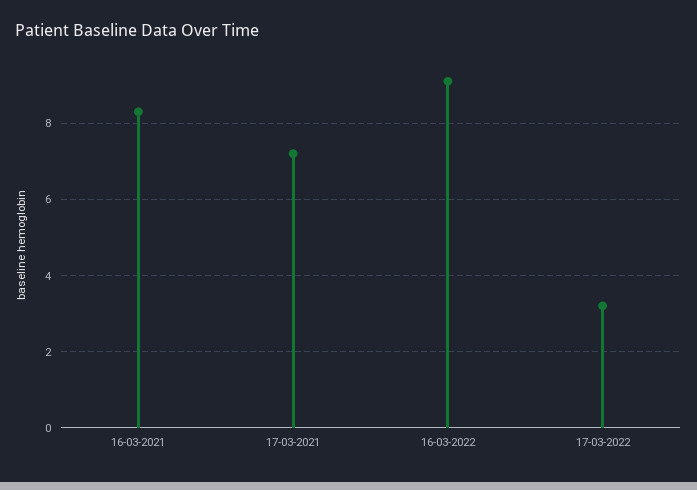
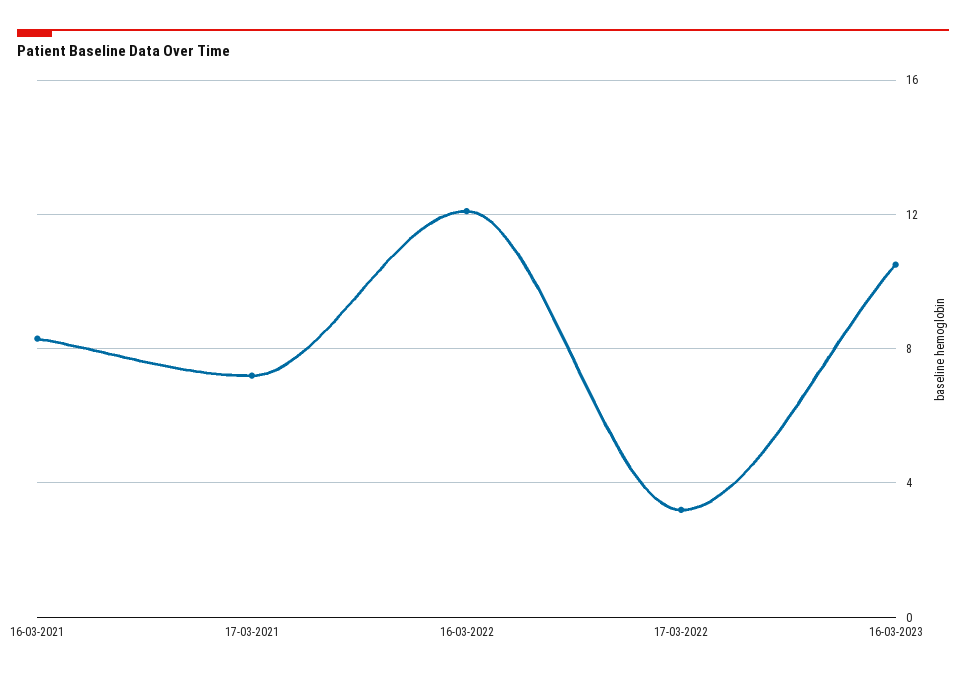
16-03-2022: 9 -> 12
16-03-2023: none -> 10.5

